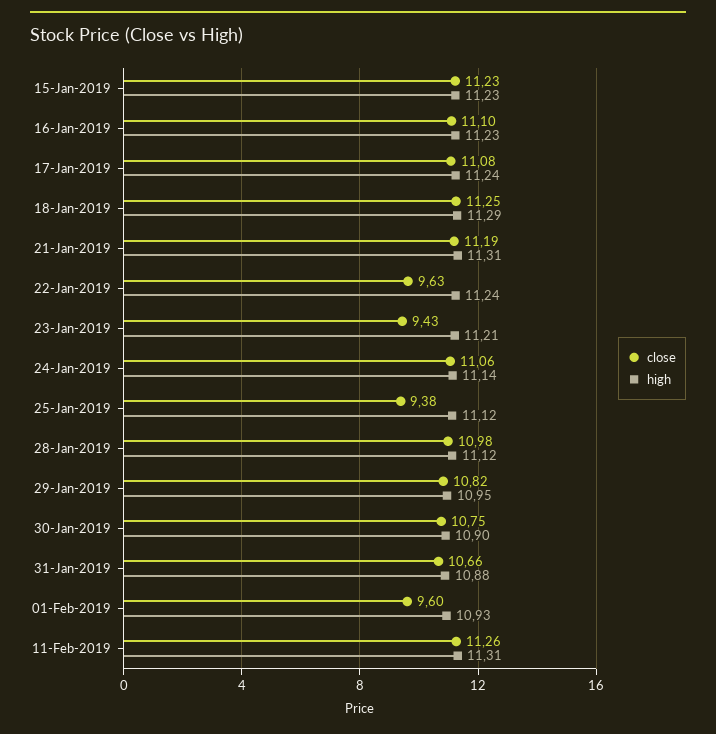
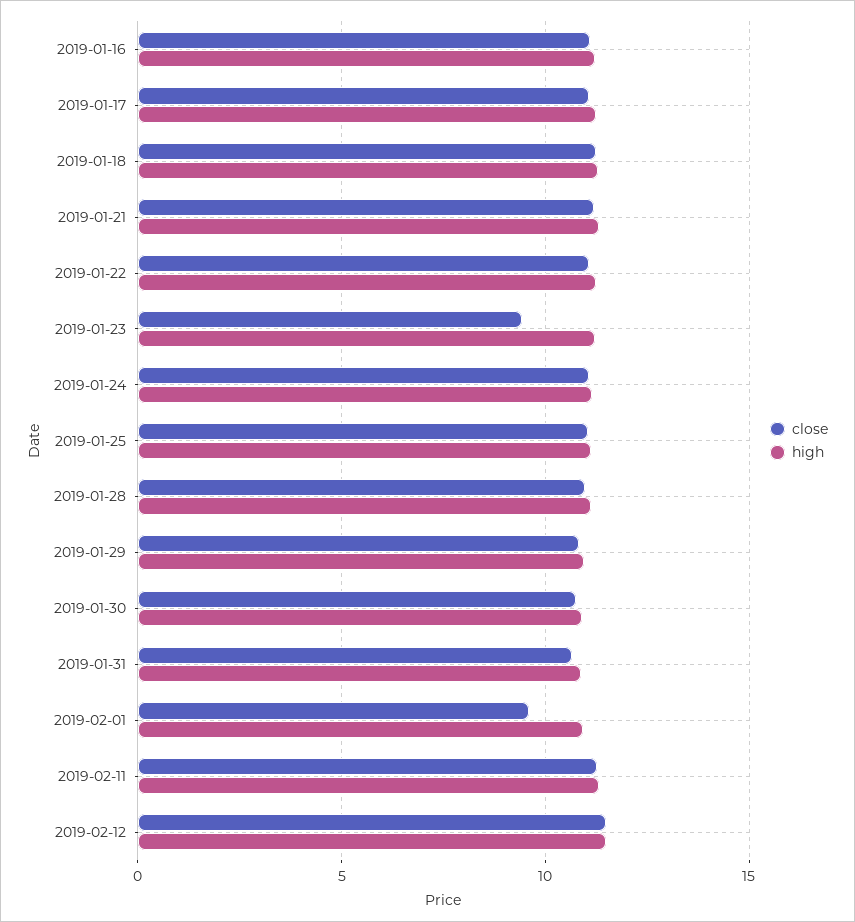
close, 15-Jan-2019: 11.23 -> none
high, 15-Jan-2019: 11.23 -> none
close, 22-Jan-2019: 9.63 -> 11
close, 25-Jan-2019: 9.38 -> 11
close, 2019-02-12: none -> 11.5
high, 2019-02-12: none -> 11.5

